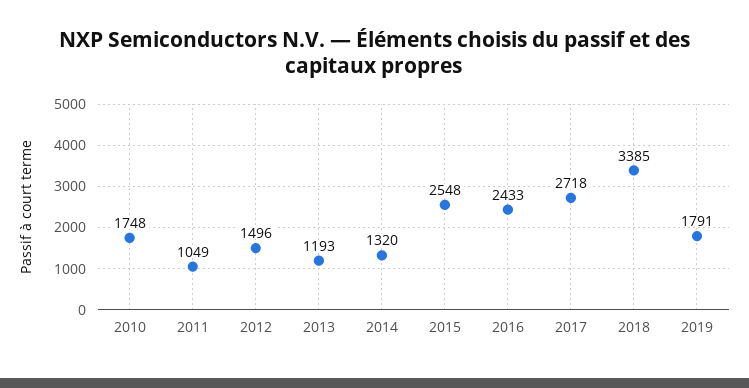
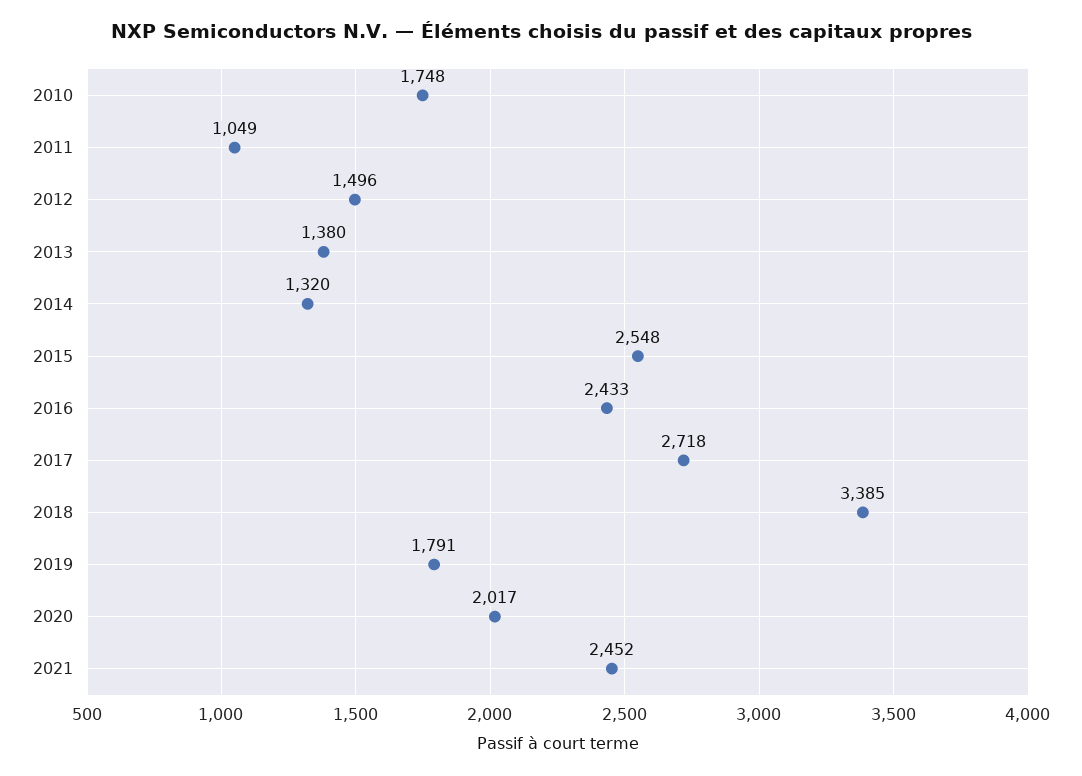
2013: 1193 -> 1380
2020: none -> 2017
2021: none -> 2452

